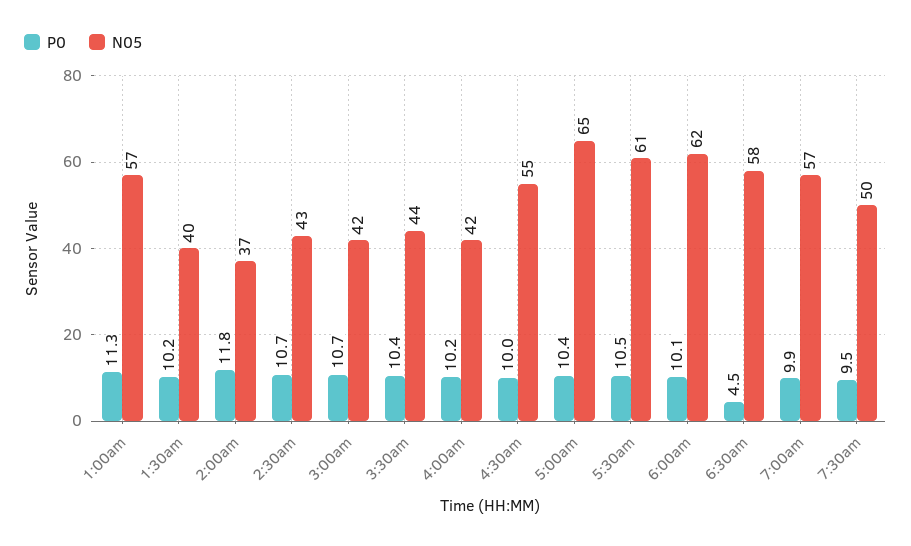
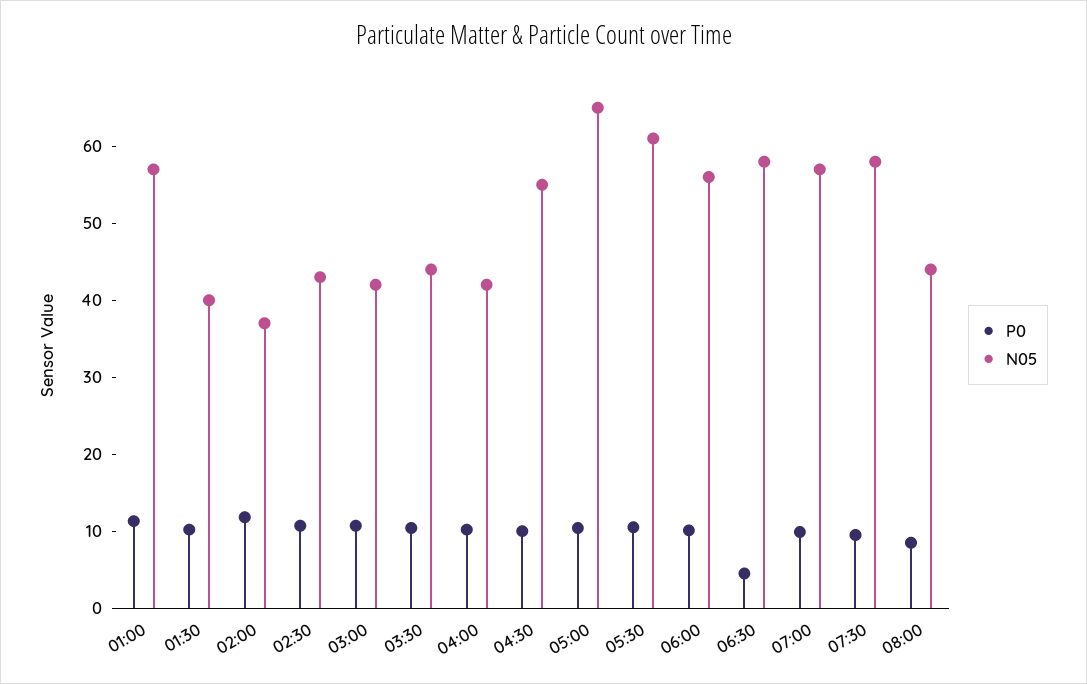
N05, 6:00am: 62 -> 56
N05, 7:30am: 50 -> 58
P0, 08:00: none -> 8
N05, 08:00: none -> 44

